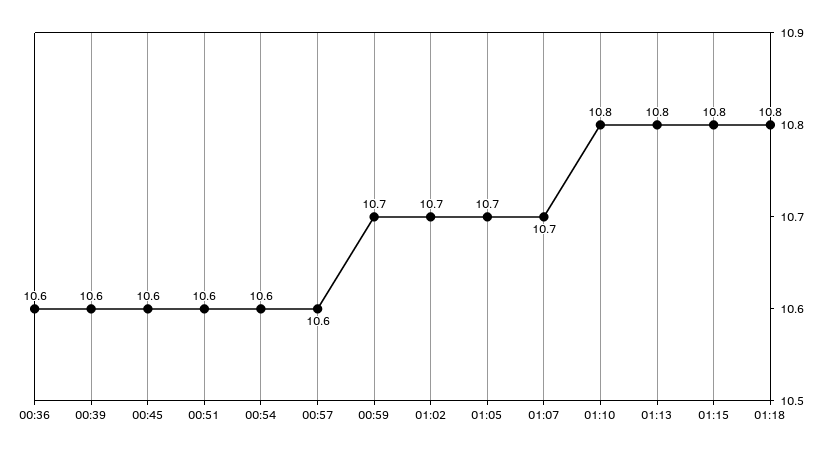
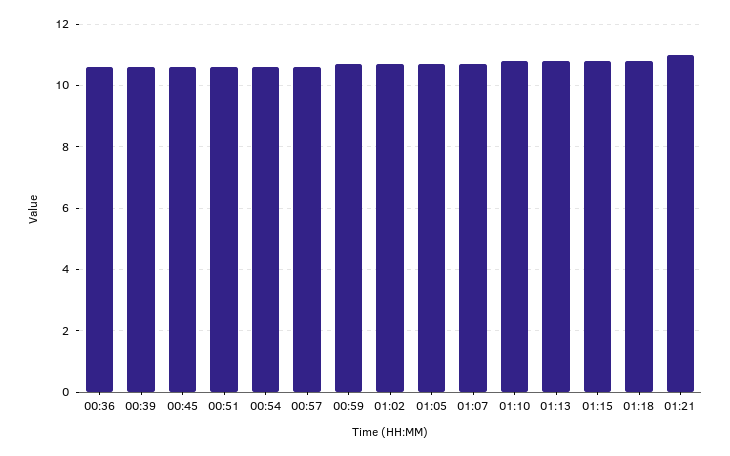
01:21: none -> 11

